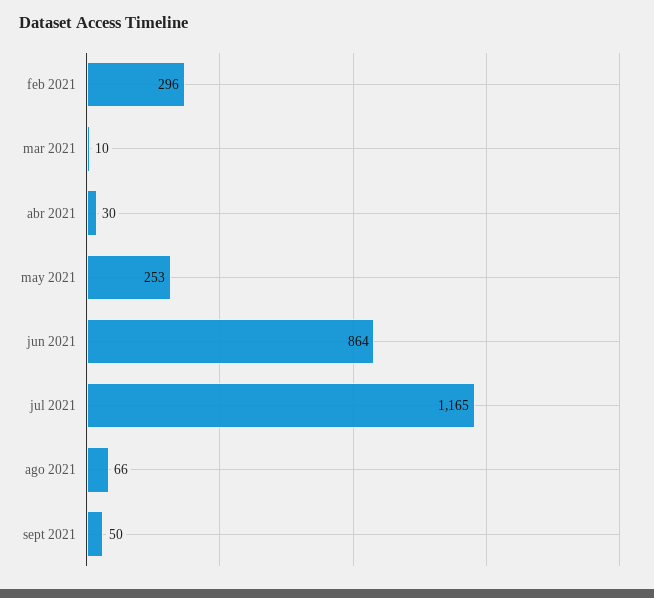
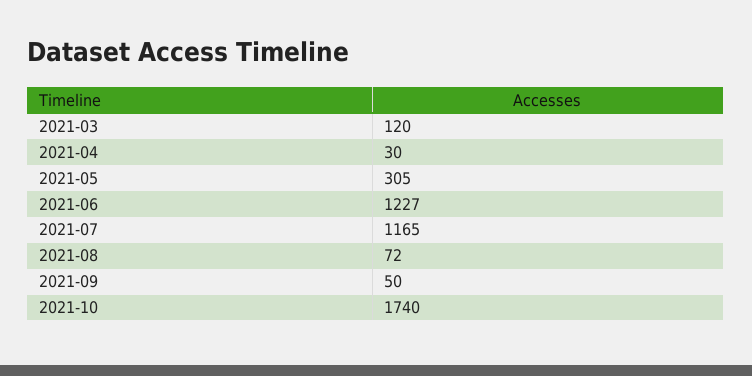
feb 2021: 296 -> none
mar 2021: 10 -> 120
may 2021: 253 -> 305
jun 2021: 864 -> 1227
ago 2021: 66 -> 72
2021-10: none -> 1740

